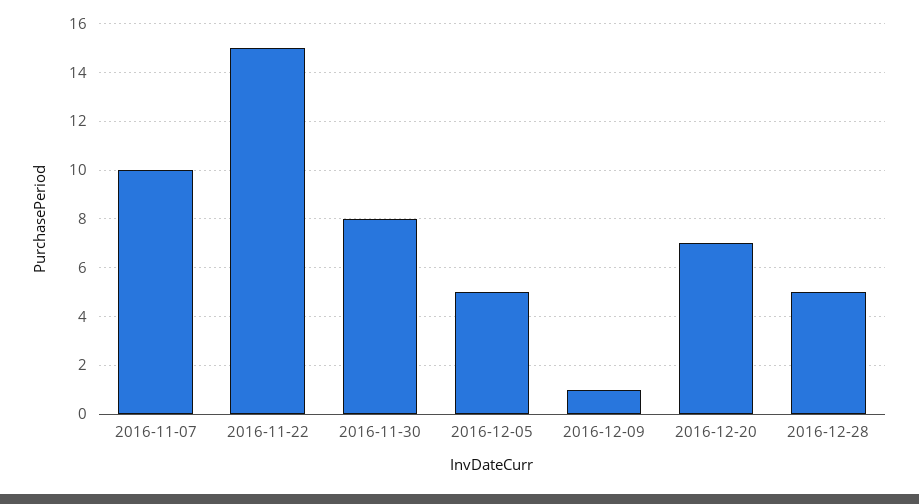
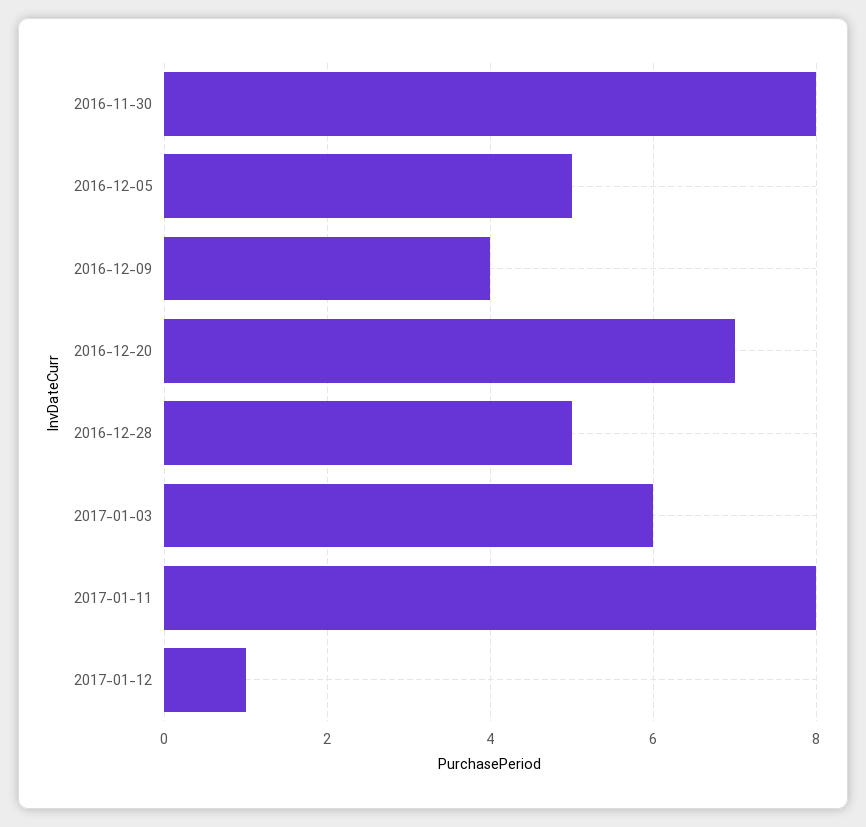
2016-11-07: 10 -> none
2016-11-22: 15 -> none
2016-12-09: 1 -> 4
2017-01-03: none -> 6
2017-01-11: none -> 8
2017-01-12: none -> 1

